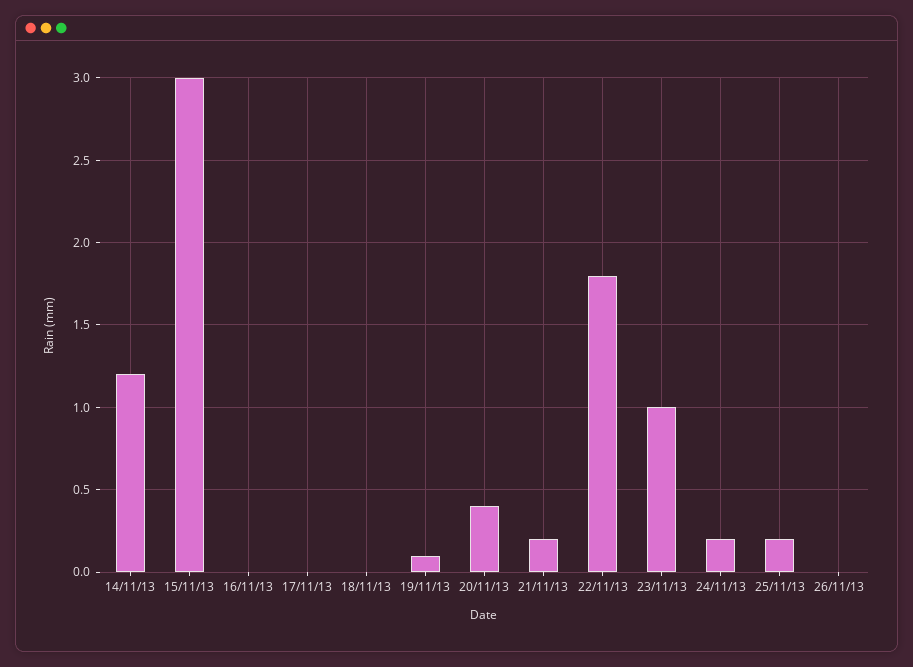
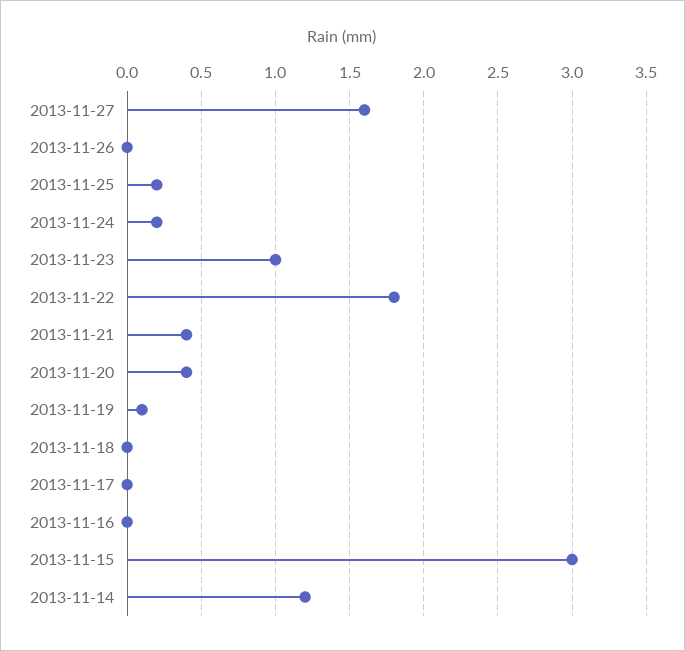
21/11/13: 0.2 -> 0.4
2013-11-27: none -> 1.6

